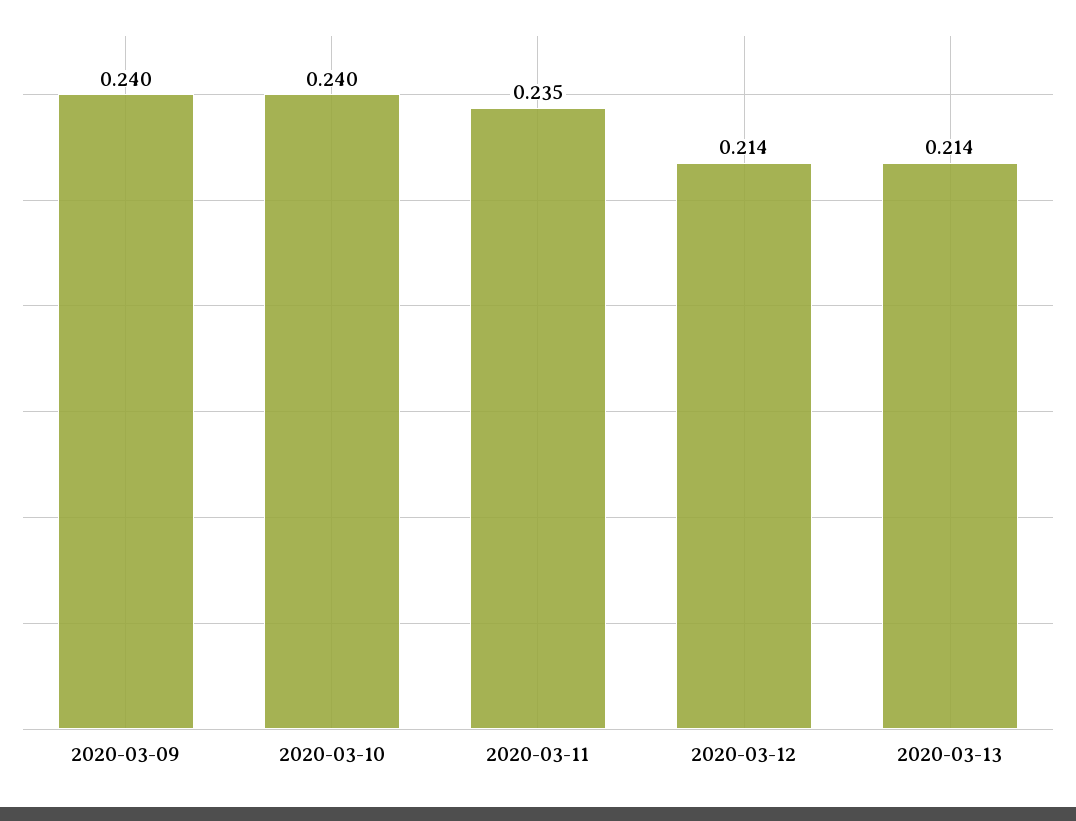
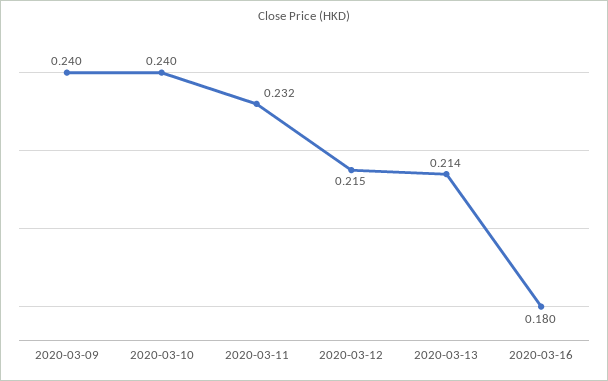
2020-03-11: 0.235 -> 0.232
2020-03-12: 0.214 -> 0.215
2020-03-16: none -> 0.18

